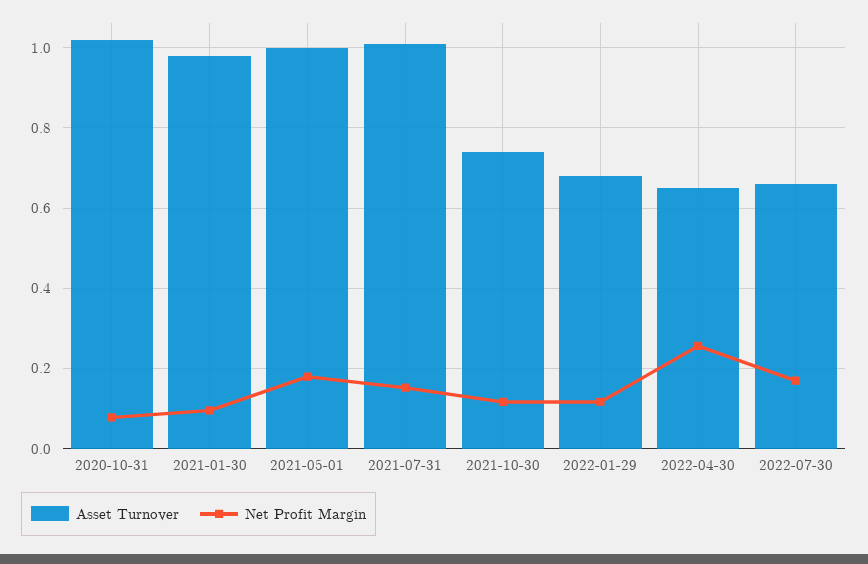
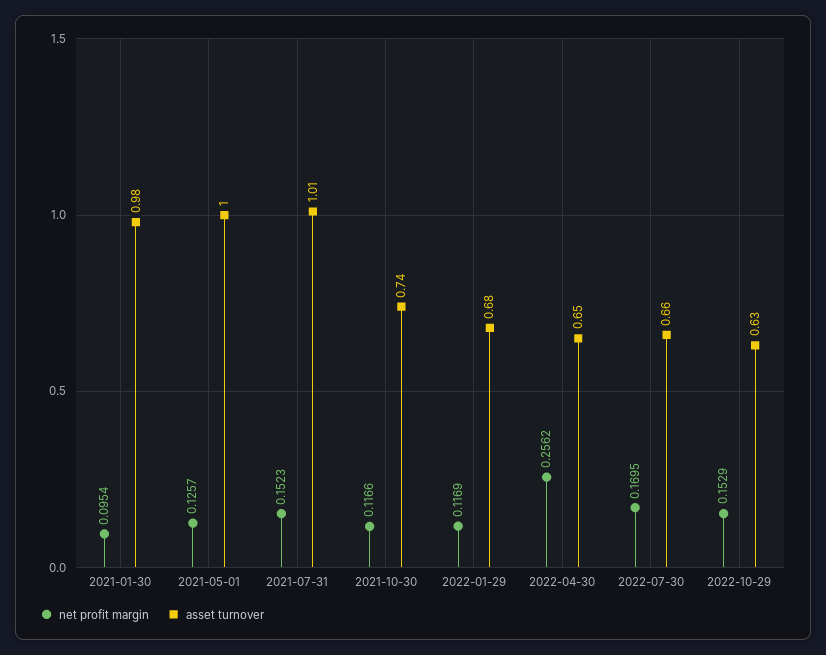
Asset Turnover, 2020-10-31: 1.02 -> none
Net Profit Margin, 2020-10-31: 0.08 -> none
Net Profit Margin, 2021-05-01: 0.18 -> 0.1257
Net Profit Margin, 2022-10-29: none -> 0.1529
Asset Turnover, 2022-10-29: none -> 0.63

